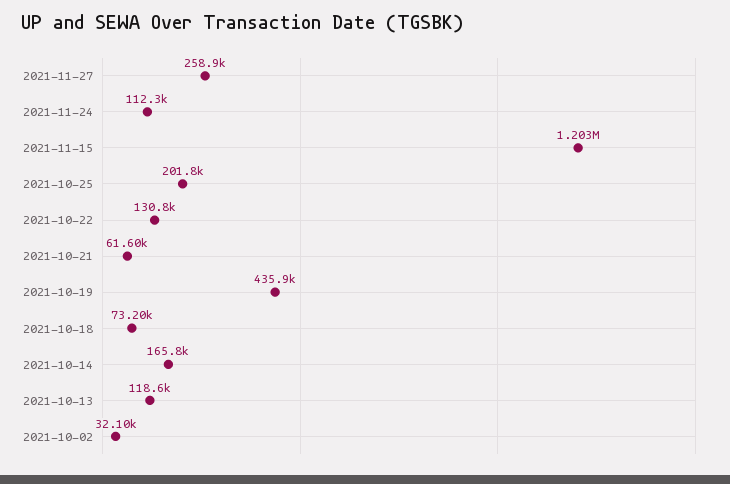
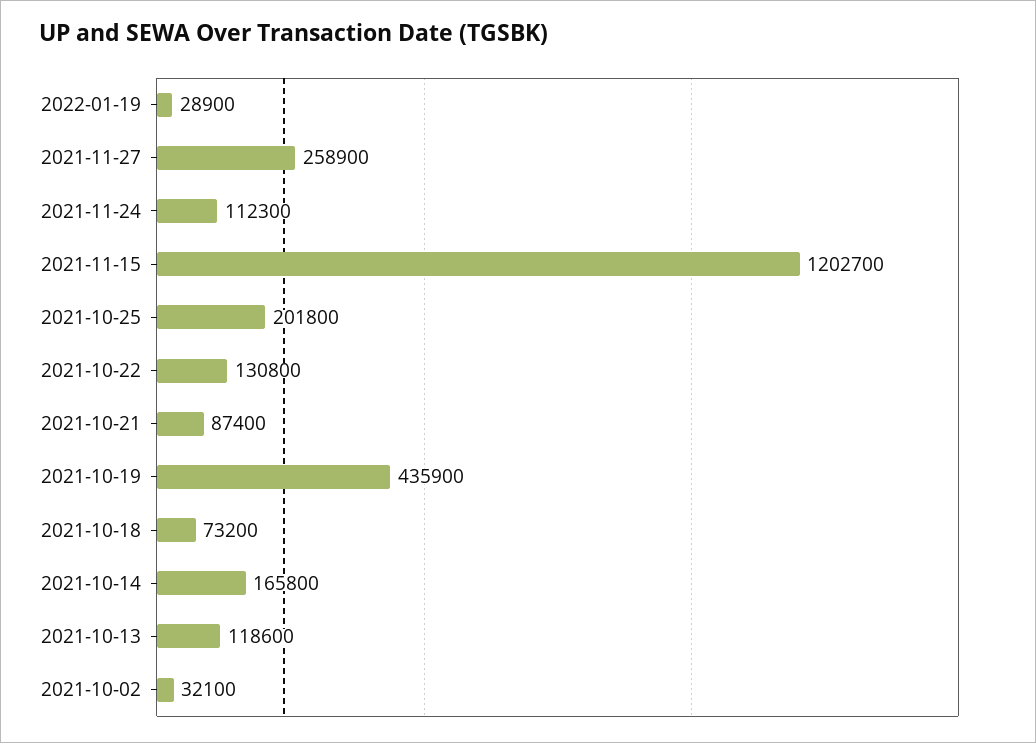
2021-10-21: 61600 -> 87400
2022-01-19: none -> 28900

